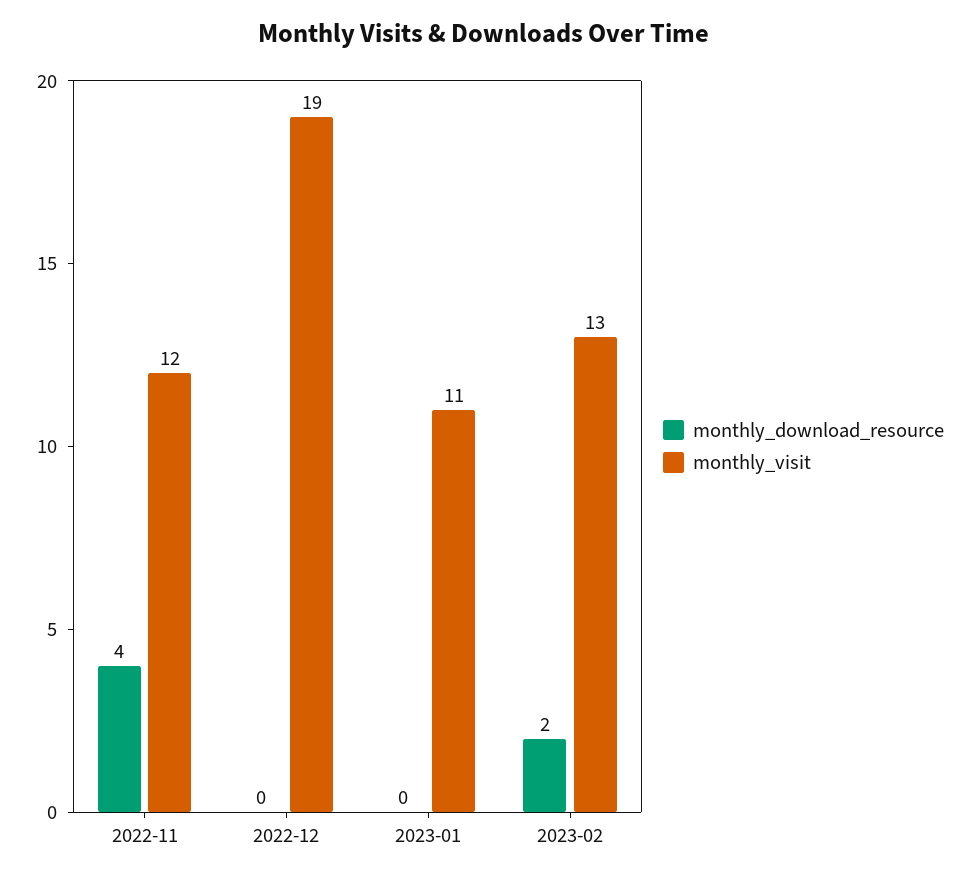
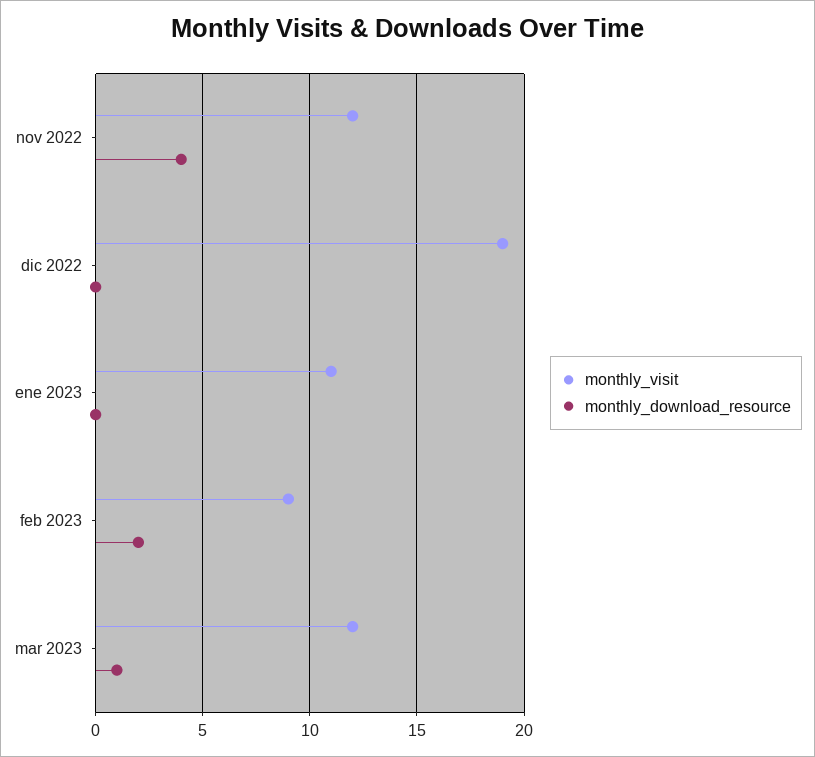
monthly_visit, 2023-02: 13 -> 9
monthly_visit, mar 2023: none -> 12
monthly_download_resource, mar 2023: none -> 1

